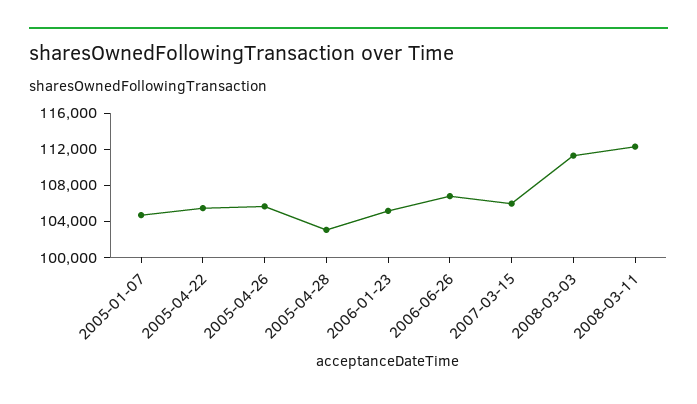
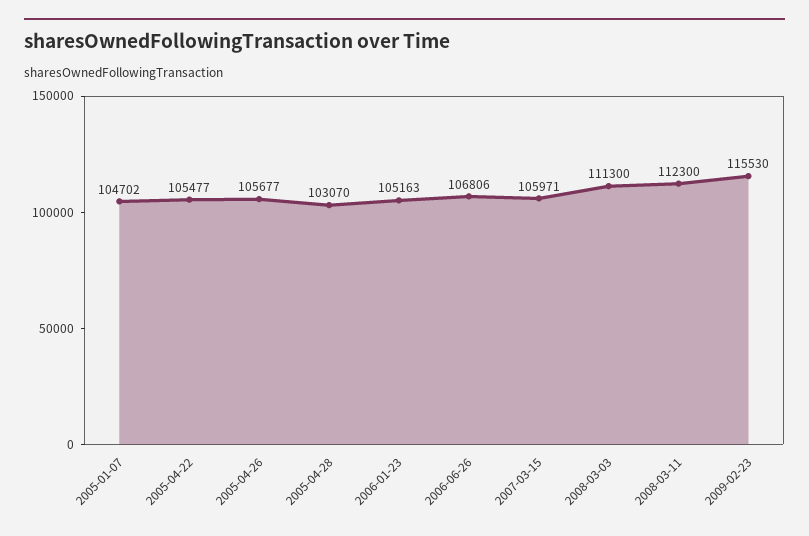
2009-02-23: none -> 115530

